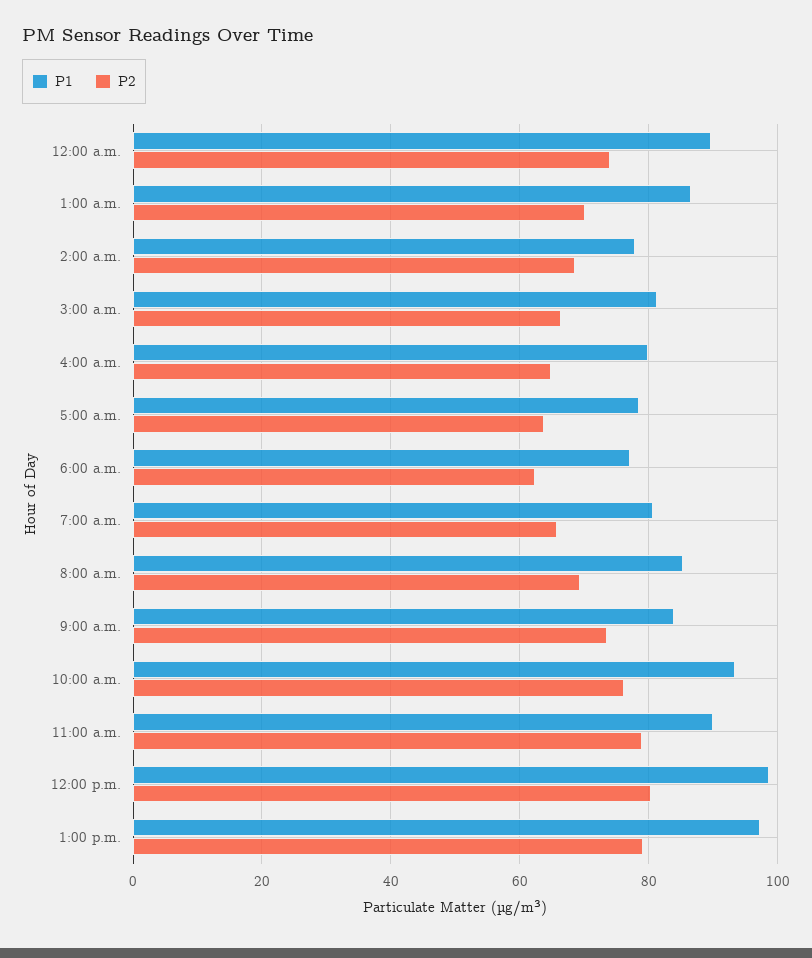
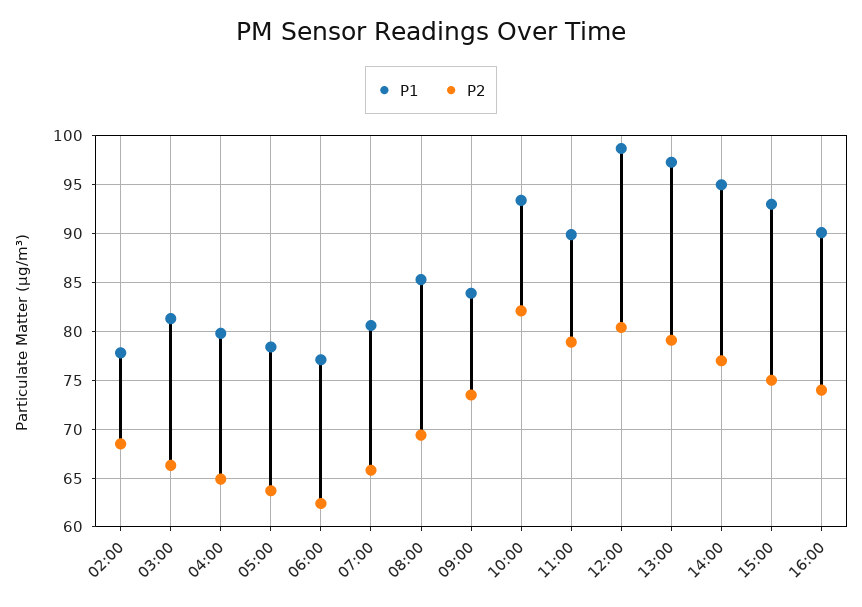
P1, 12:00 a.m.: 90 -> none
P2, 12:00 a.m.: 74 -> none
P1, 1:00 a.m.: 86 -> none
P2, 1:00 a.m.: 70 -> none
P2, 10:00 a.m.: 76 -> 82
P1, 14:00: none -> 95
P2, 14:00: none -> 77
P1, 15:00: none -> 93
P2, 15:00: none -> 75
P1, 16:00: none -> 90
P2, 16:00: none -> 74

